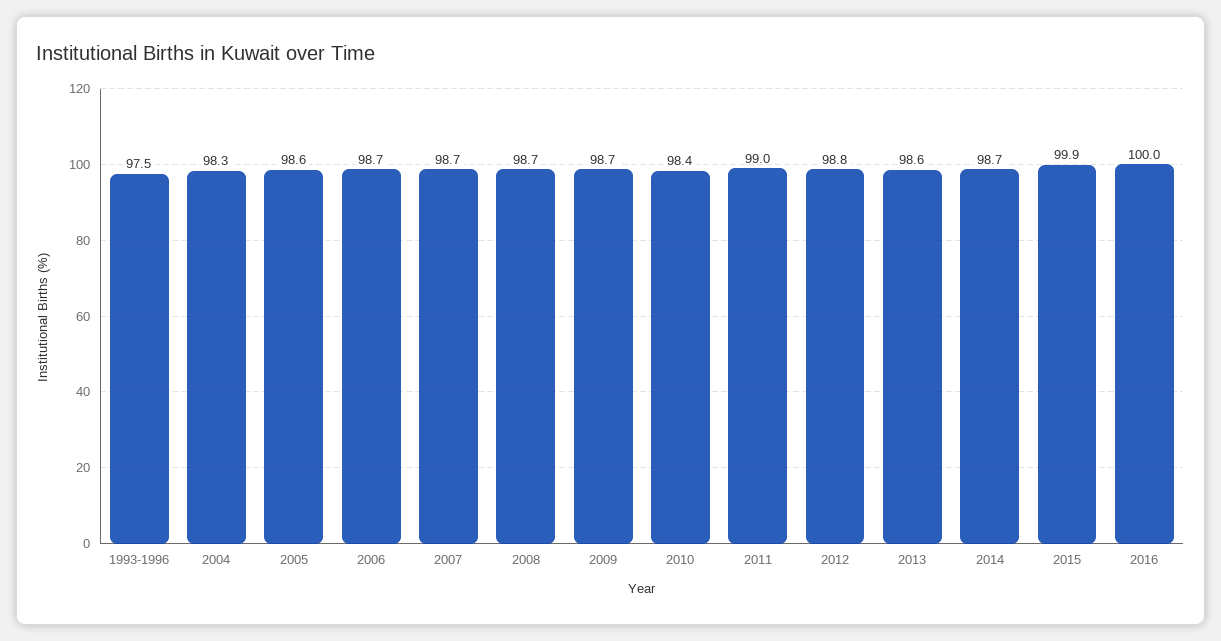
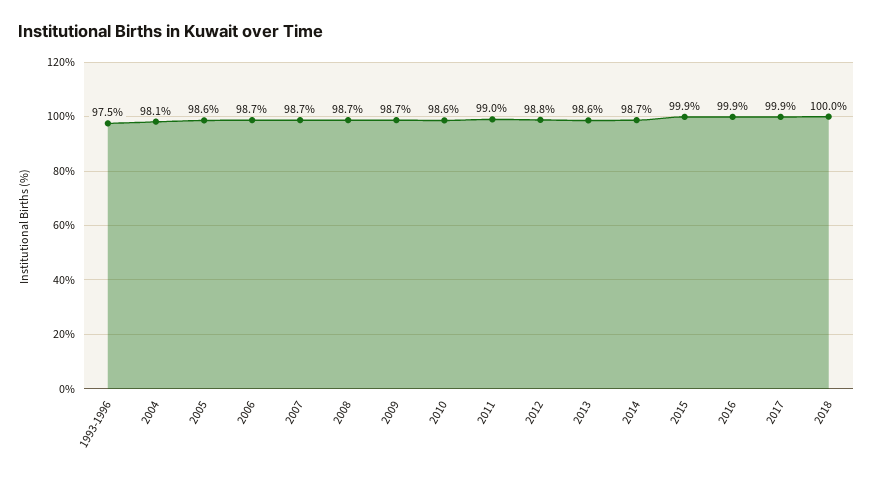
2004: 98.3 -> 98.1
2010: 98.4 -> 98.6
2016: 100 -> 99.9
2017: none -> 99.9
2018: none -> 100

